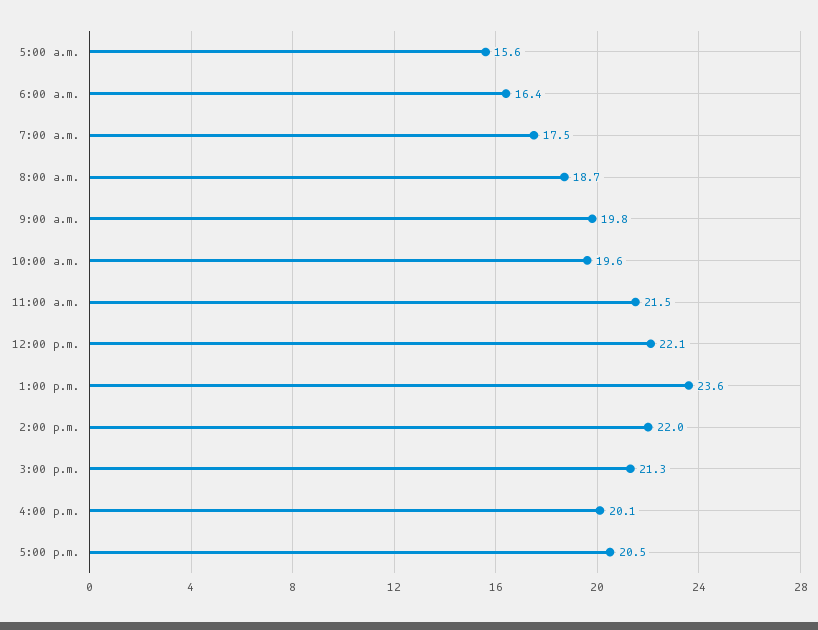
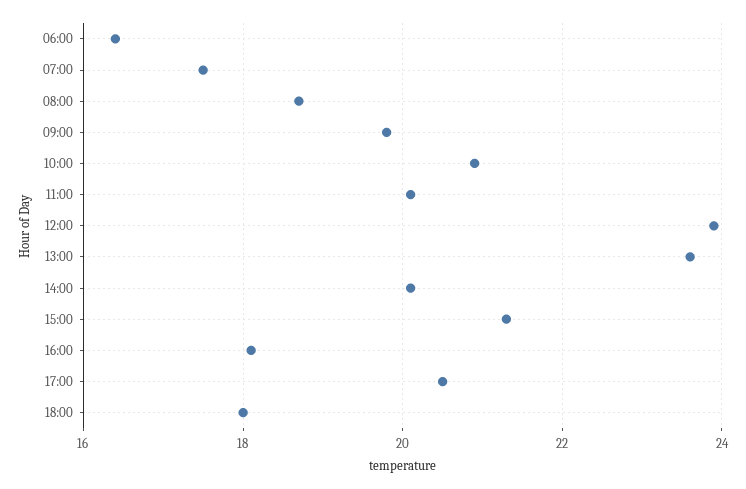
5:00 a.m.: 15.6 -> none
10:00 a.m.: 19.6 -> 21
11:00 a.m.: 21.5 -> 20
12:00 p.m.: 22.1 -> 24
2:00 p.m.: 22 -> 20
4:00 p.m.: 20.1 -> 18
18:00: none -> 18

